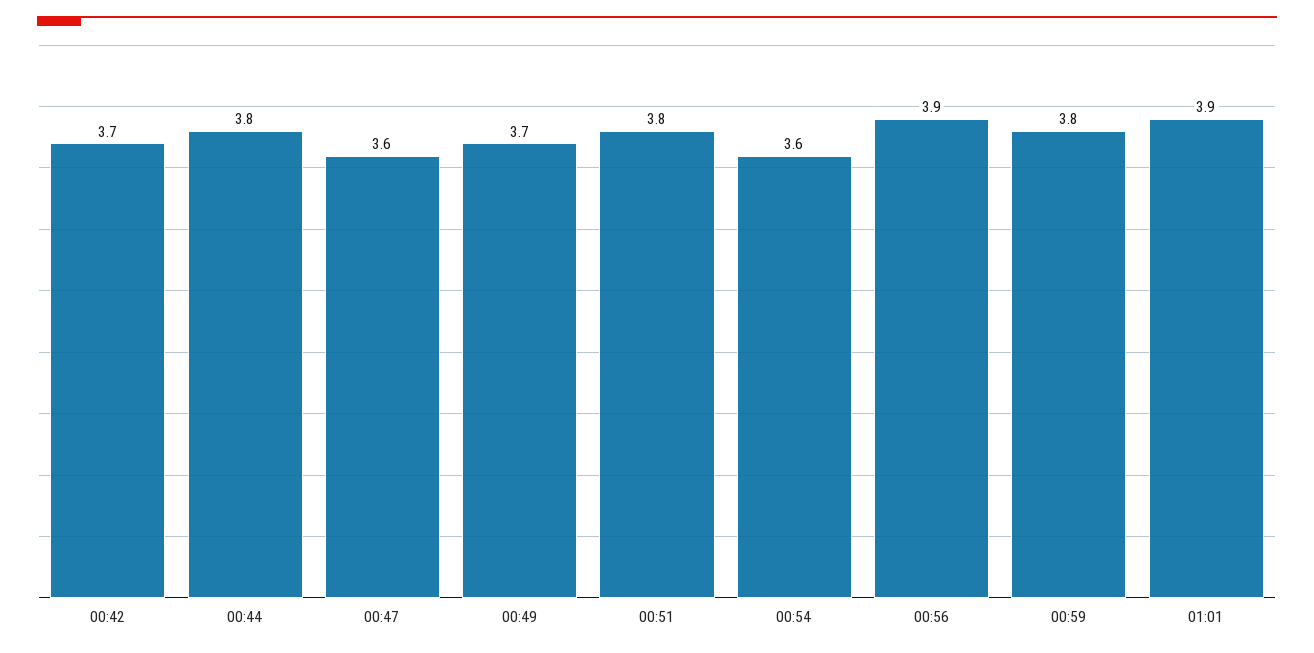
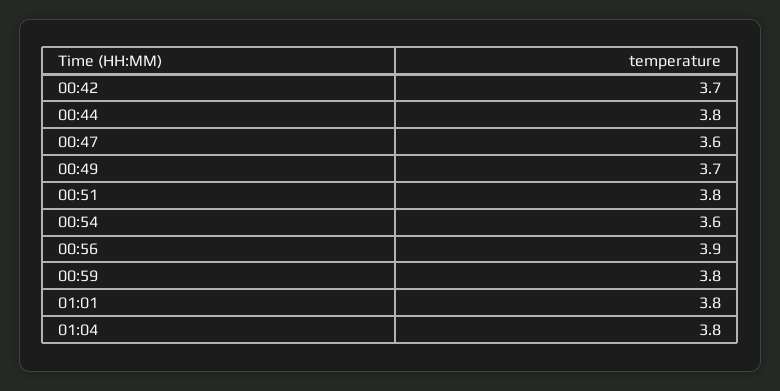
01:01: 3.9 -> 3.8
01:04: none -> 3.8

